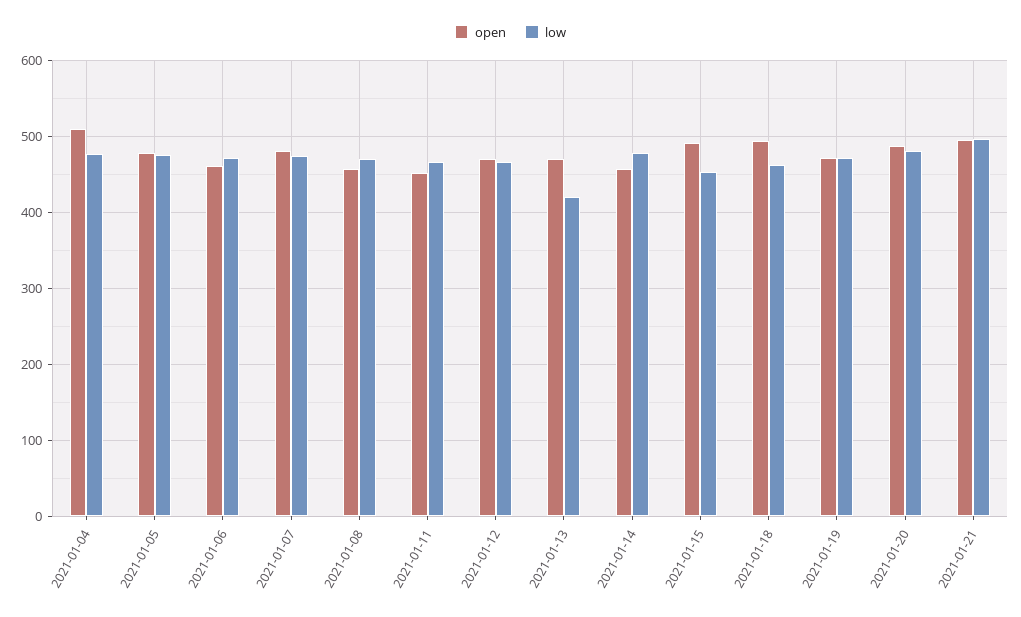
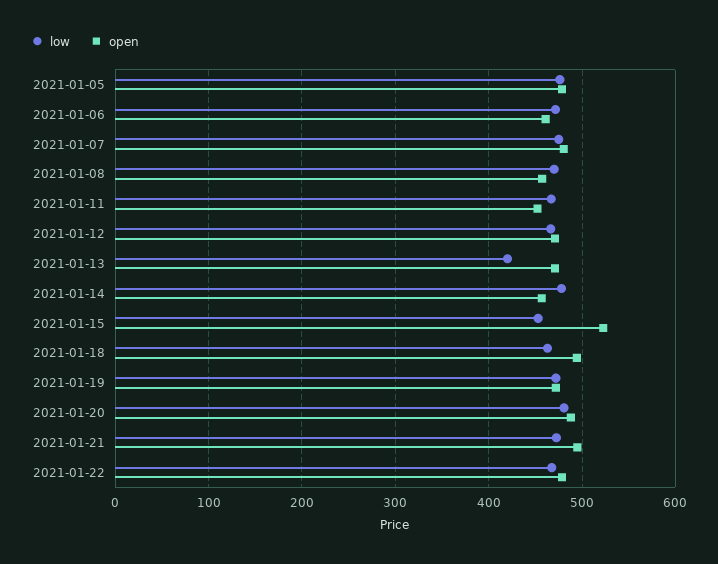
open, 2021-01-04: 510 -> none
low, 2021-01-04: 480 -> none
open, 2021-01-15: 490 -> 520
low, 2021-01-21: 500 -> 470
low, 2021-01-22: none -> 470
open, 2021-01-22: none -> 480

